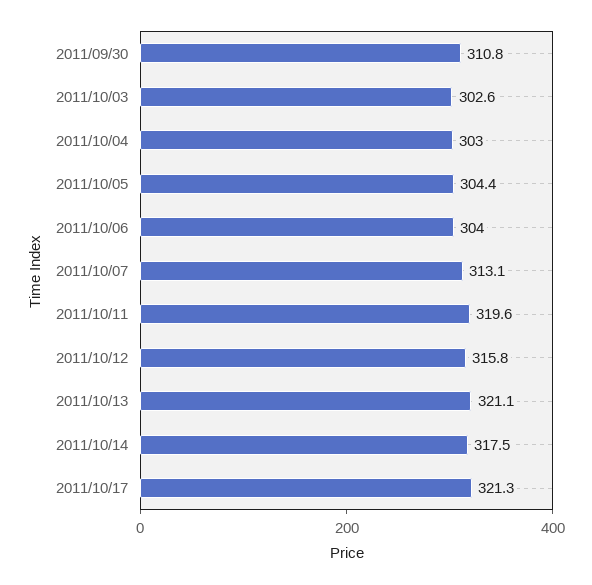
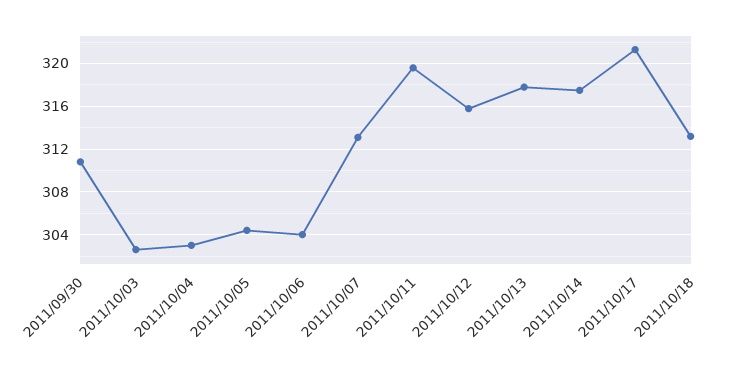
2011/10/13: 321.1 -> 318
2011/10/18: none -> 313

